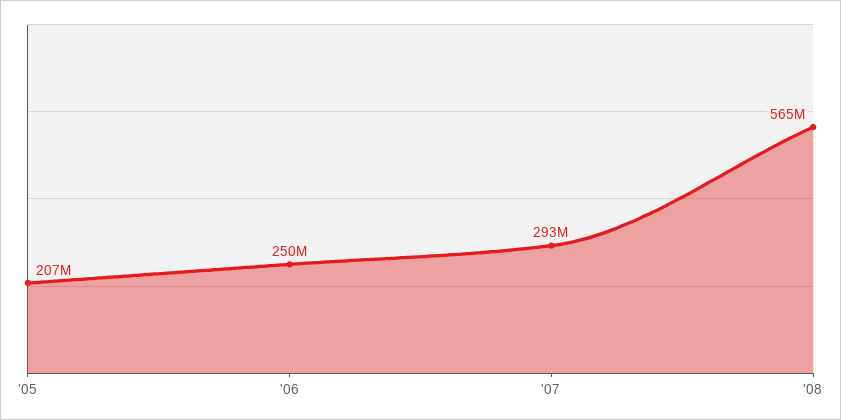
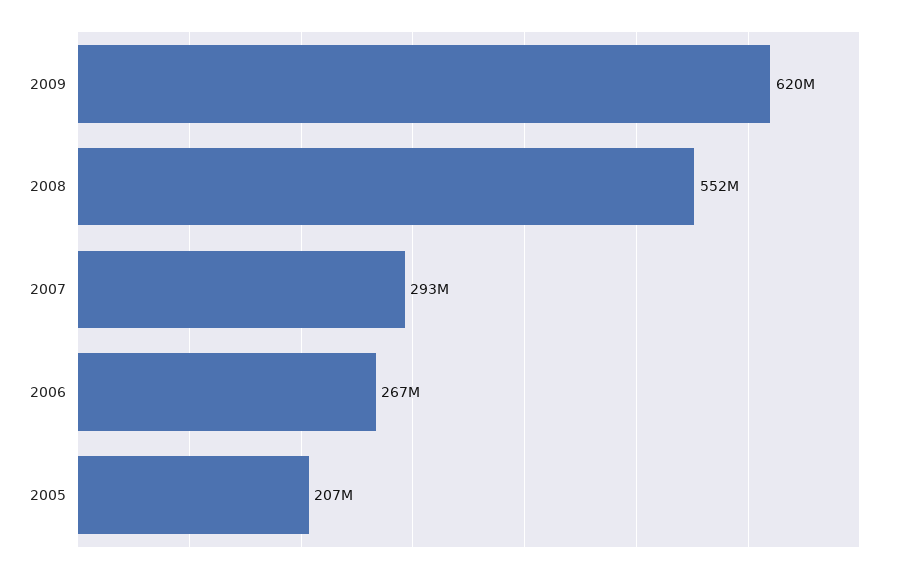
'06: 250000000 -> 267000000
'08: 565000000 -> 552000000
2009: none -> 620000000

